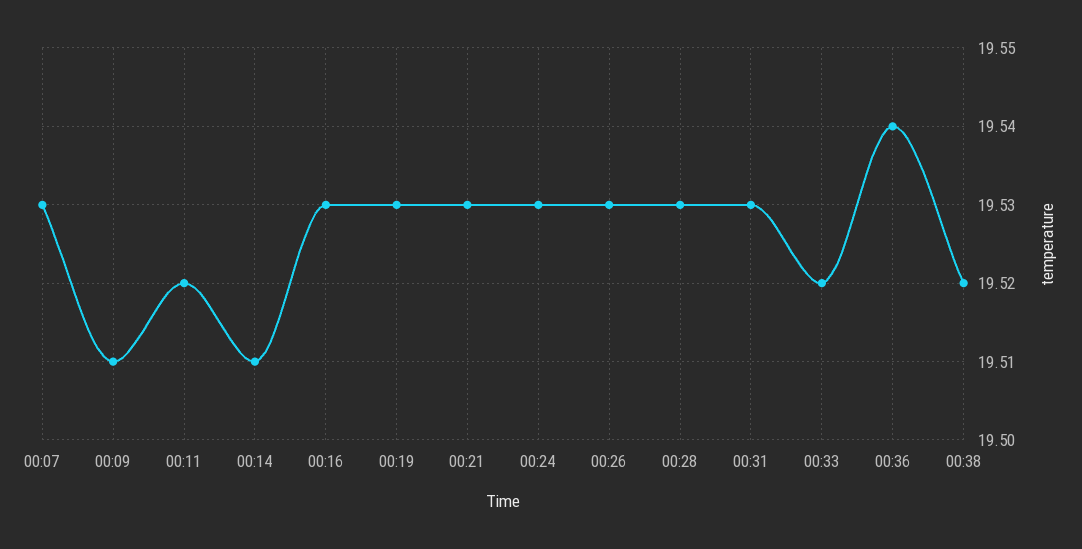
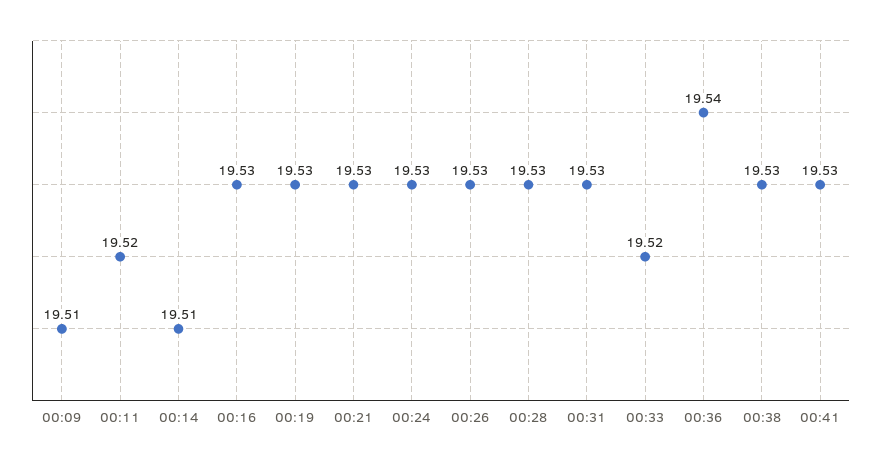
00:07: 19.53 -> none
00:38: 19.52 -> 19.53
00:41: none -> 19.53

